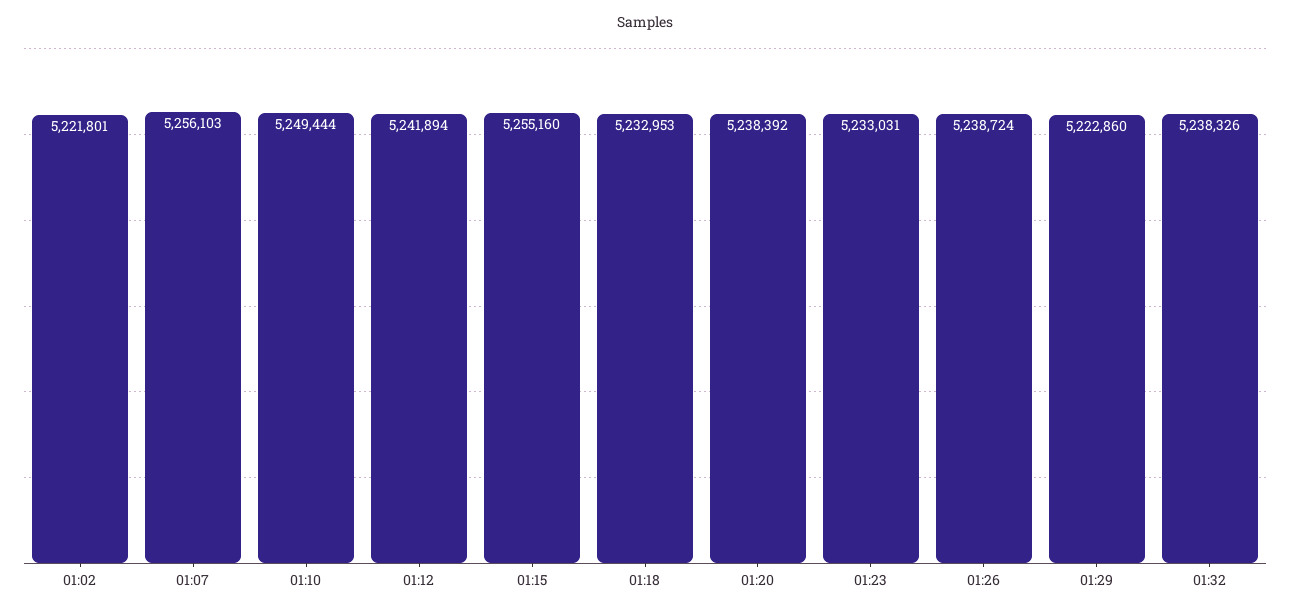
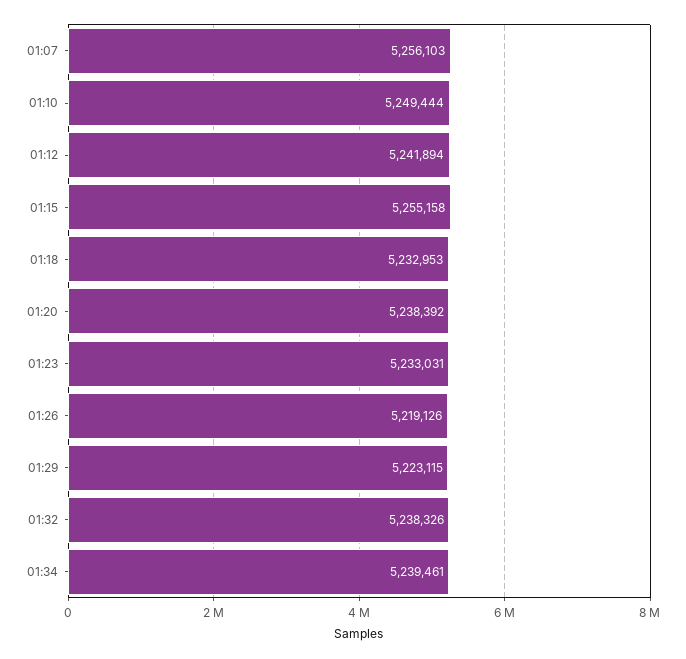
01:02: 5221801 -> none
01:15: 5255160 -> 5255158
01:26: 5238724 -> 5219126
01:29: 5222860 -> 5223115
01:34: none -> 5239461

